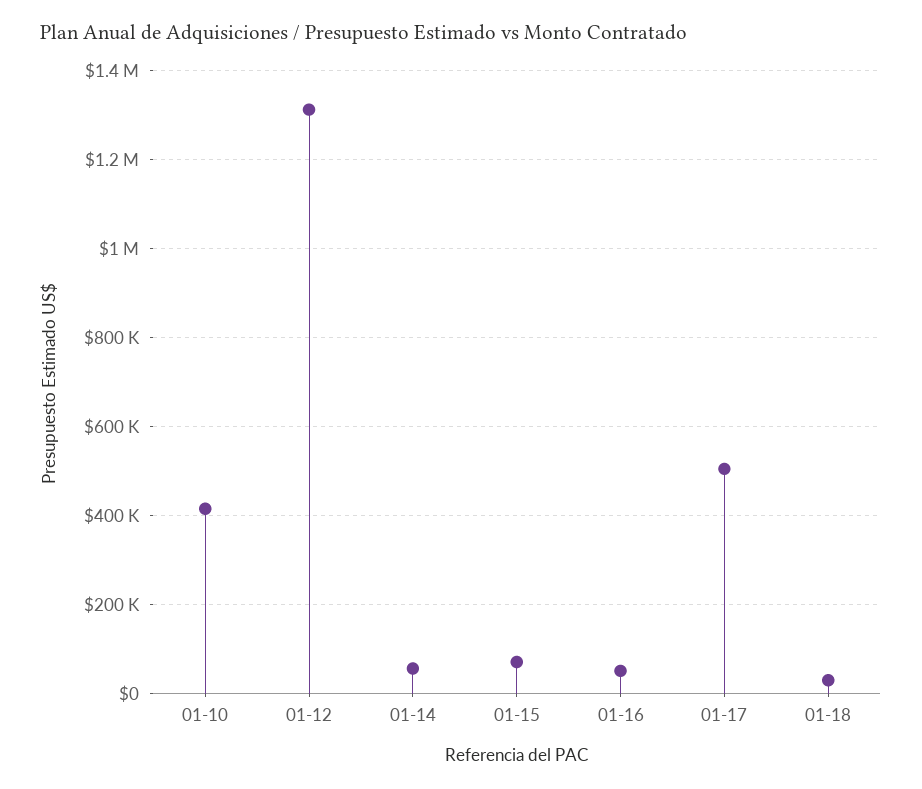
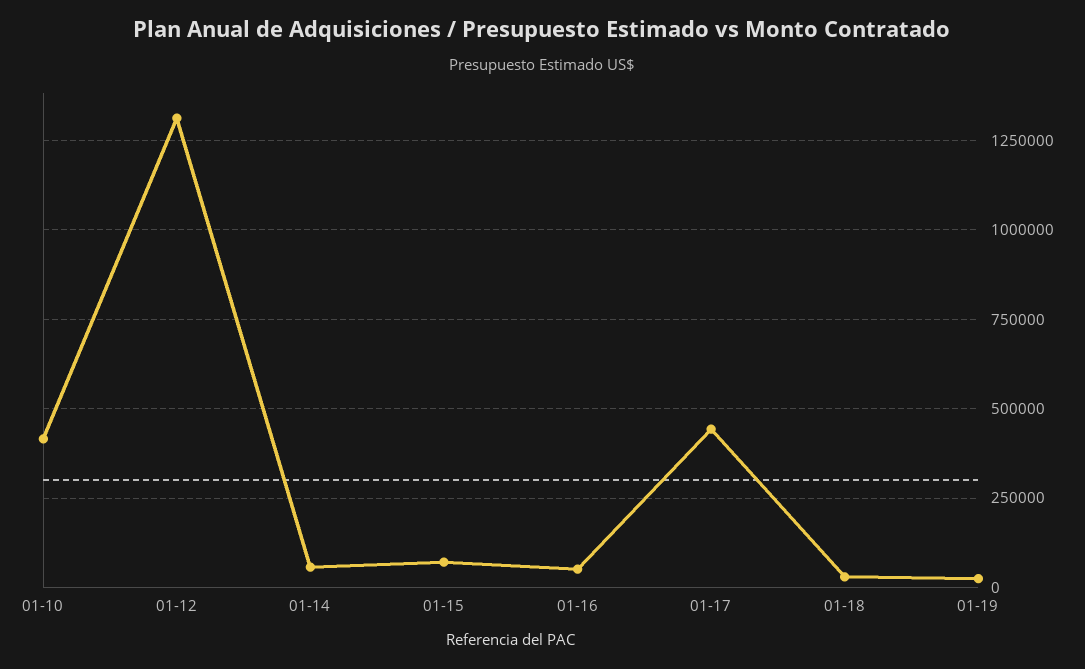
01-17: 500000 -> 450000
01-19: none -> 25000

